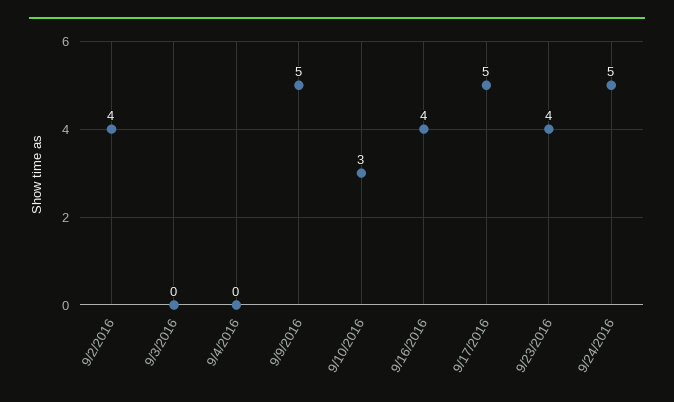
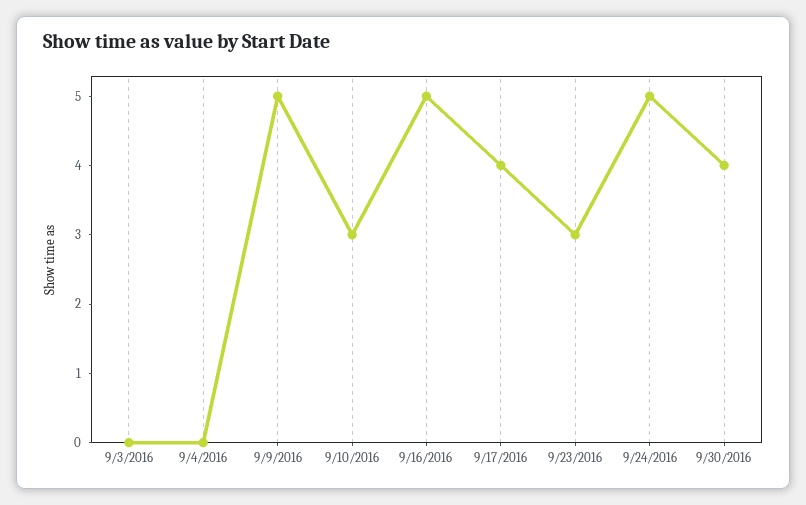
9/2/2016: 4 -> none
9/16/2016: 4 -> 5
9/17/2016: 5 -> 4
9/23/2016: 4 -> 3
9/30/2016: none -> 4

